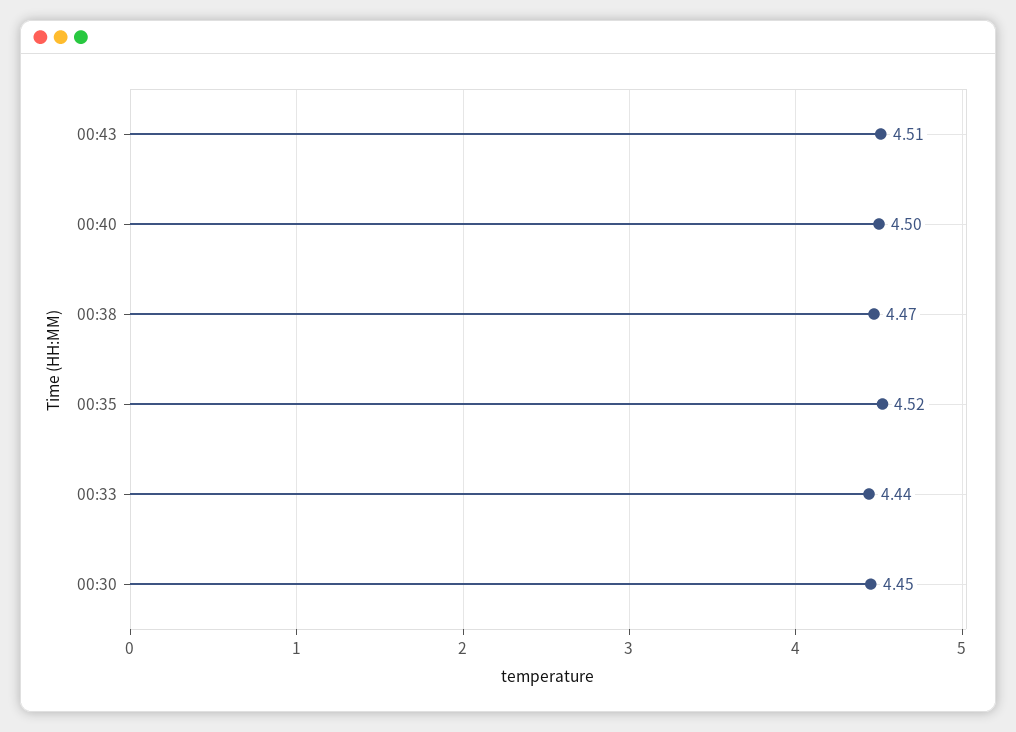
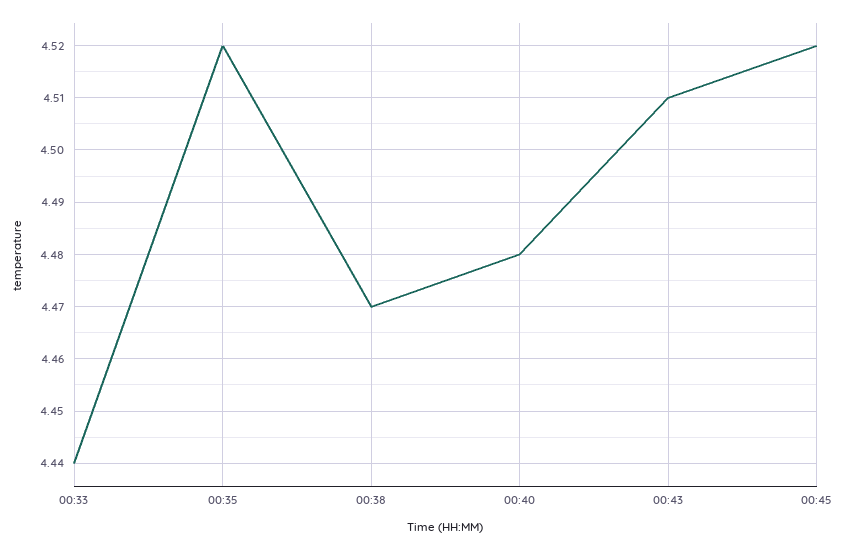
00:40: 4.5 -> 4.48
00:30: 4.45 -> none
00:45: none -> 4.52

